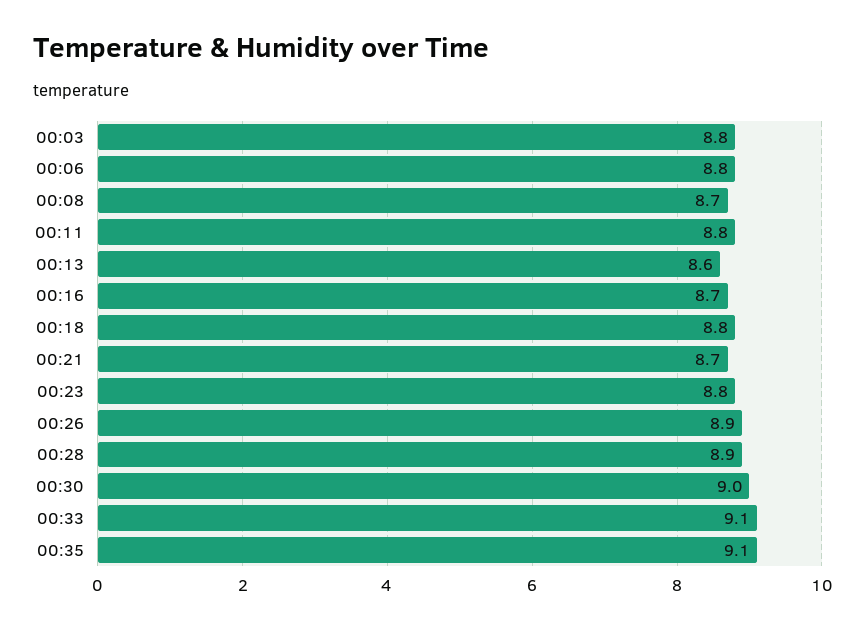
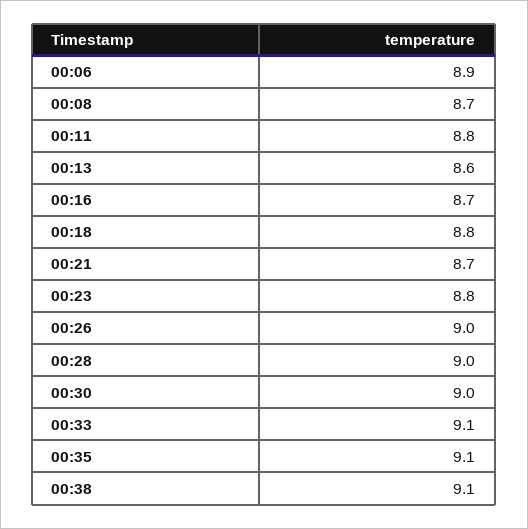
00:03: 8.8 -> none
00:06: 8.8 -> 8.9
00:26: 8.9 -> 9
00:28: 8.9 -> 9
00:38: none -> 9.1

